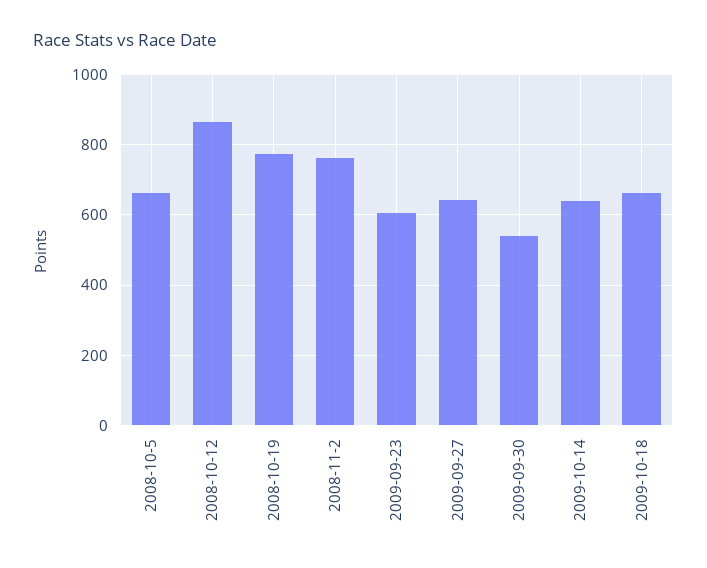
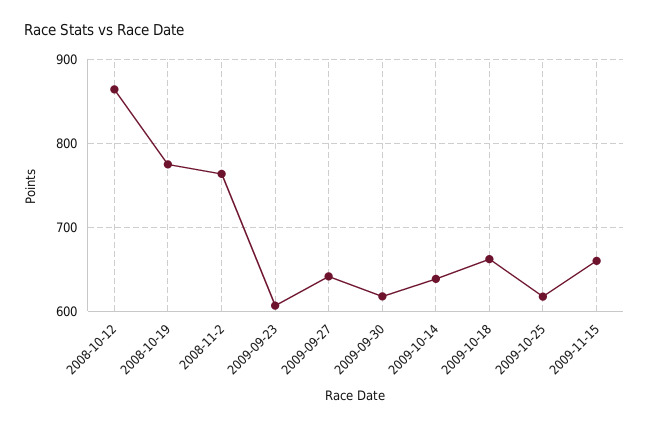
2008-10-5: 660 -> none
2009-09-30: 540 -> 620
2009-10-25: none -> 620
2009-11-15: none -> 660

